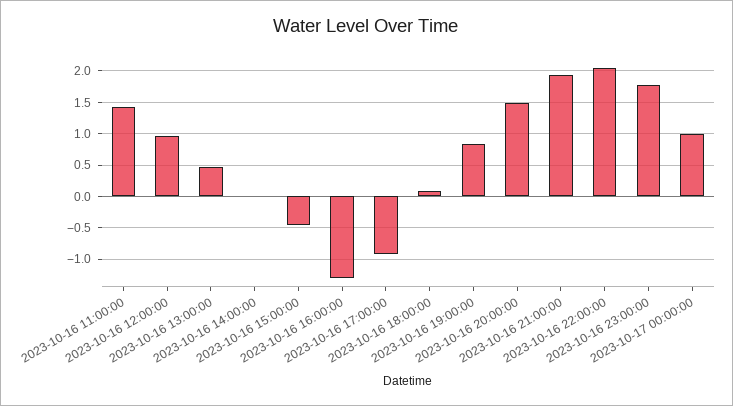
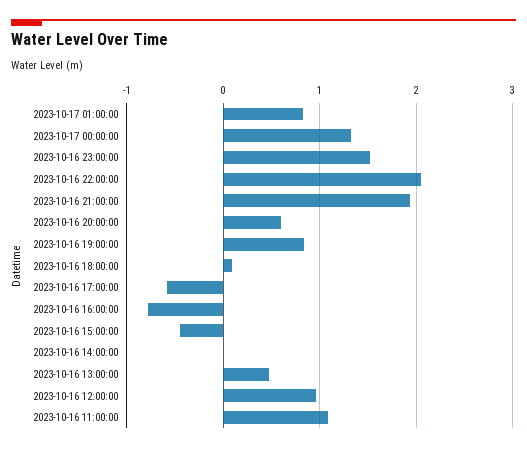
2023-10-16 11:00:00: 1.4 -> 1.1
2023-10-16 16:00:00: -1.3 -> -0.8
2023-10-16 17:00:00: -0.9 -> -0.6
2023-10-16 20:00:00: 1.5 -> 0.6
2023-10-16 23:00:00: 1.8 -> 1.5
2023-10-17 00:00:00: 1 -> 1.3
2023-10-17 01:00:00: none -> 0.8

